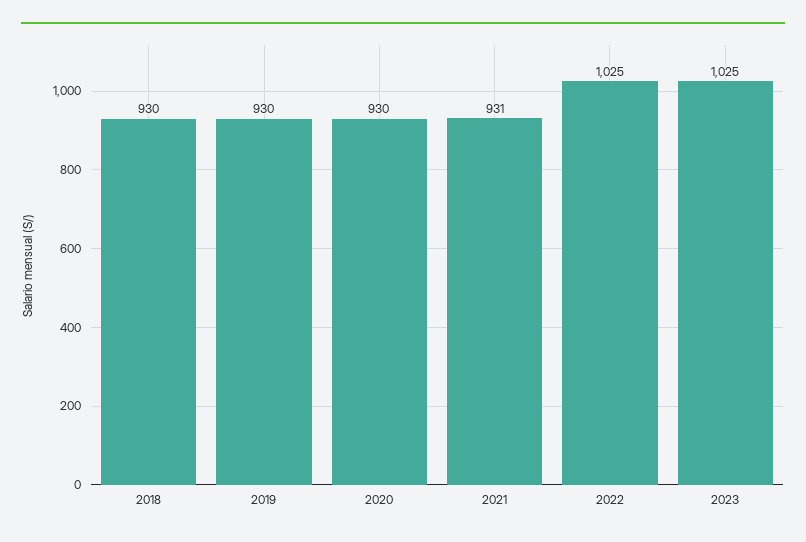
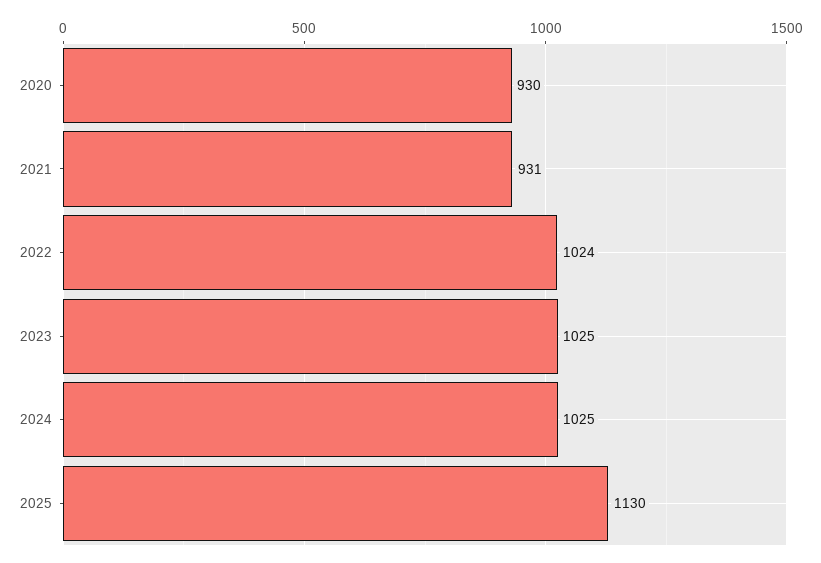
2018: 930 -> none
2019: 930 -> none
2022: 1025 -> 1024
2024: none -> 1025
2025: none -> 1130

